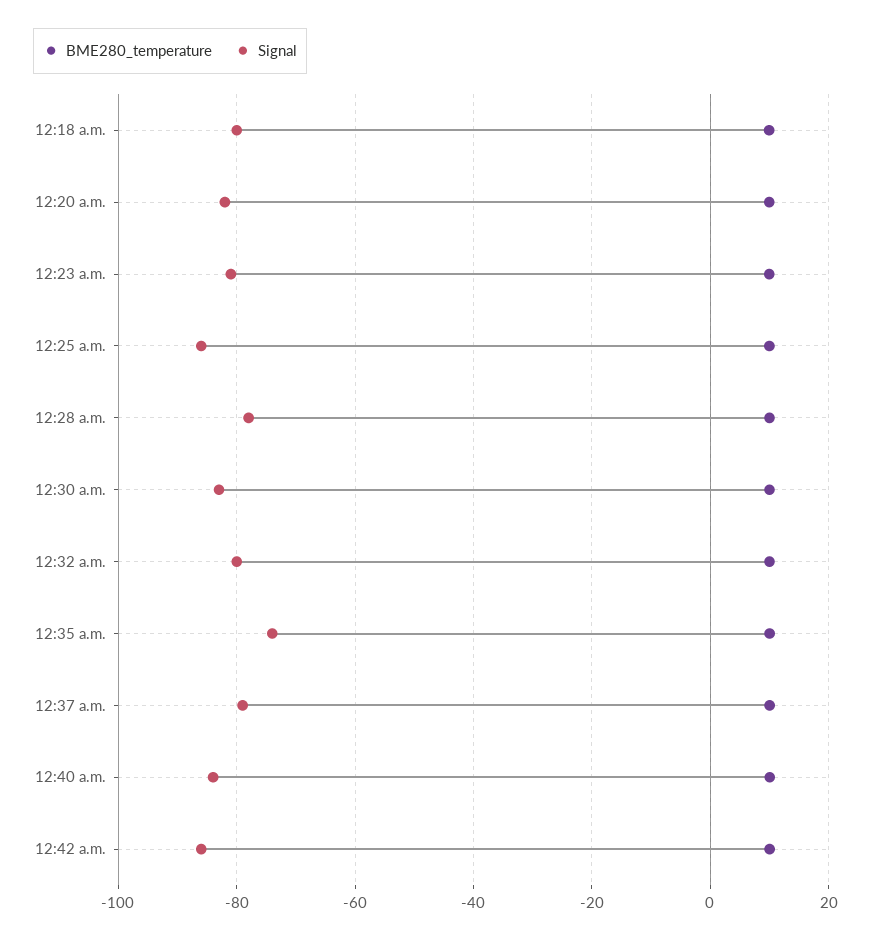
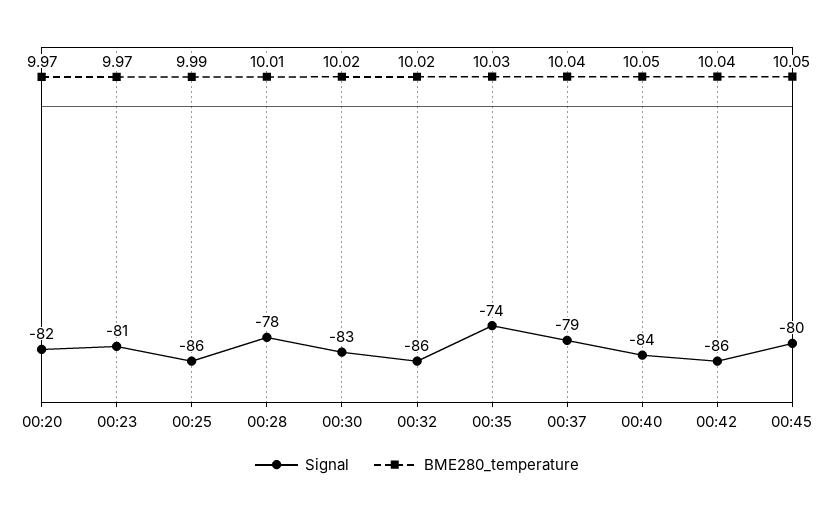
BME280_temperature, 12:18 a.m.: 10 -> none
Signal, 12:18 a.m.: -80 -> none
Signal, 12:32 a.m.: -80 -> -86
Signal, 00:45: none -> -80
BME280_temperature, 00:45: none -> 10.05

